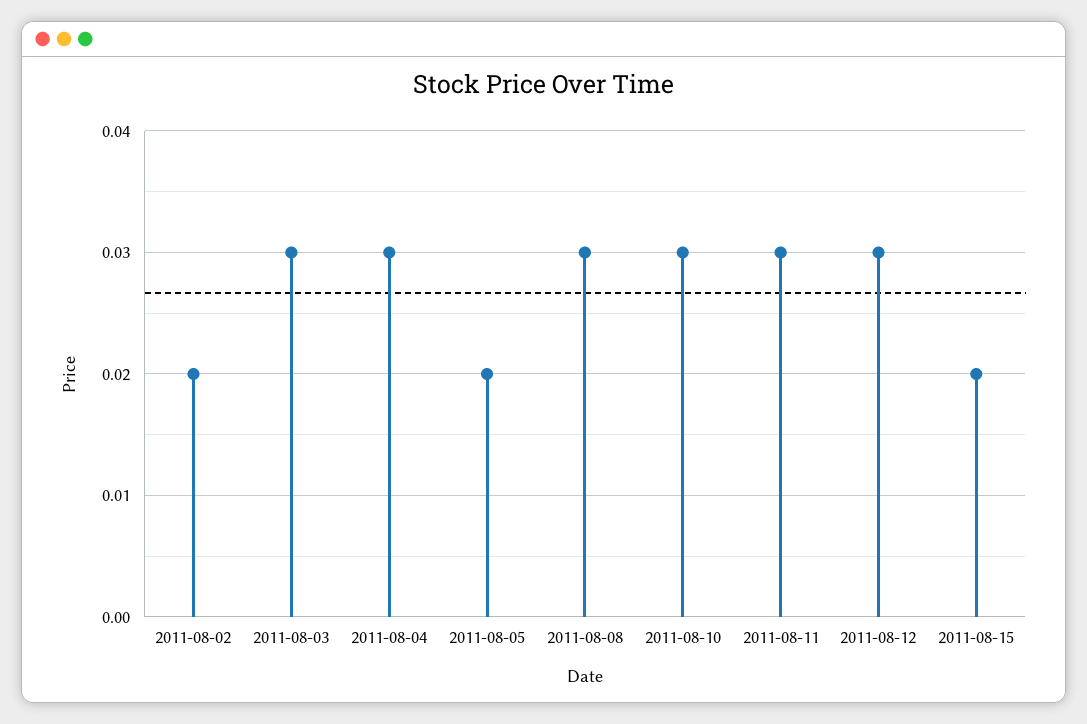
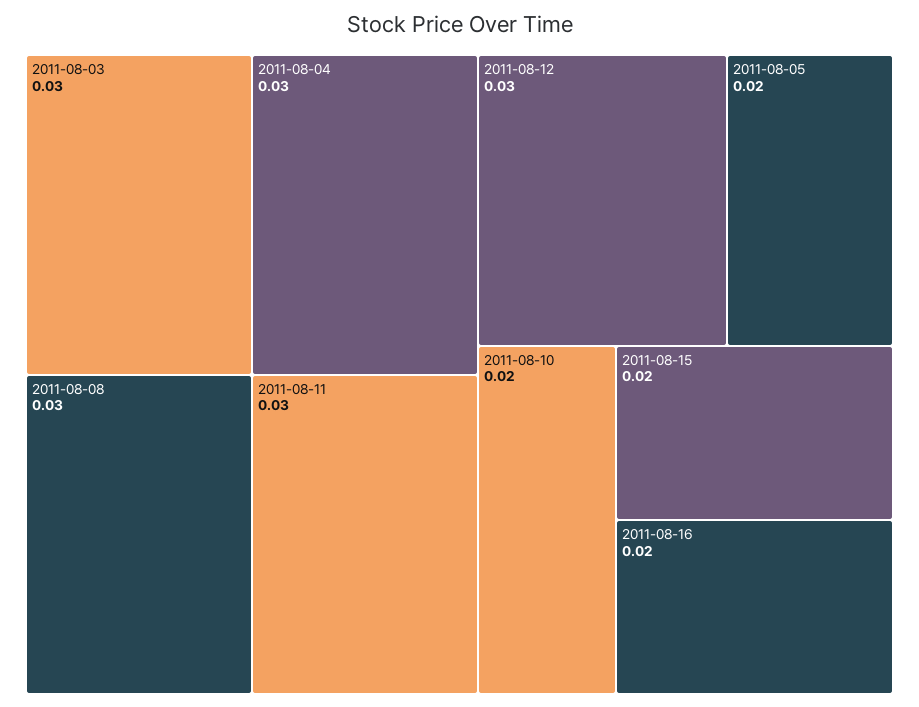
2011-08-02: 0.02 -> none
2011-08-10: 0.03 -> 0.02
2011-08-16: none -> 0.02

